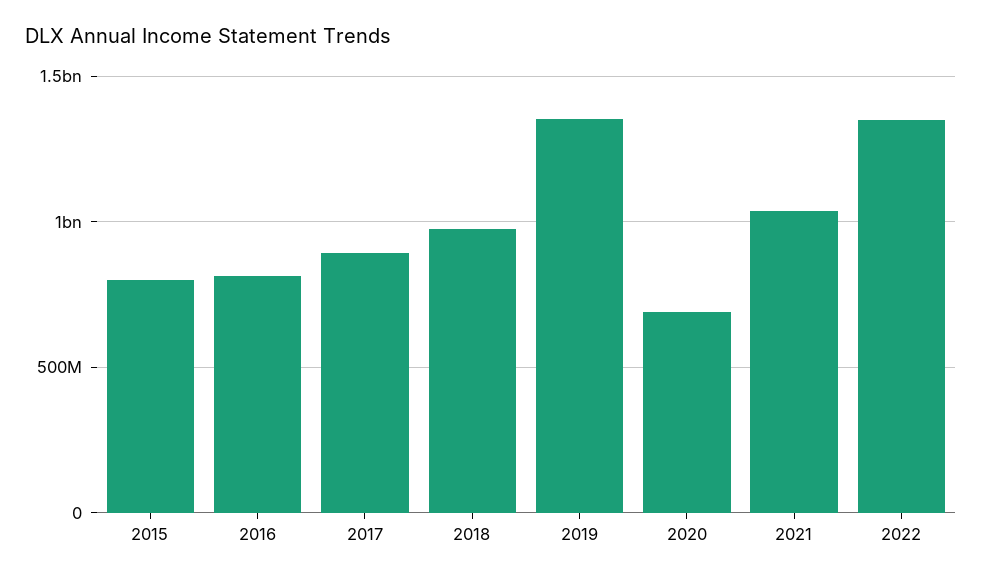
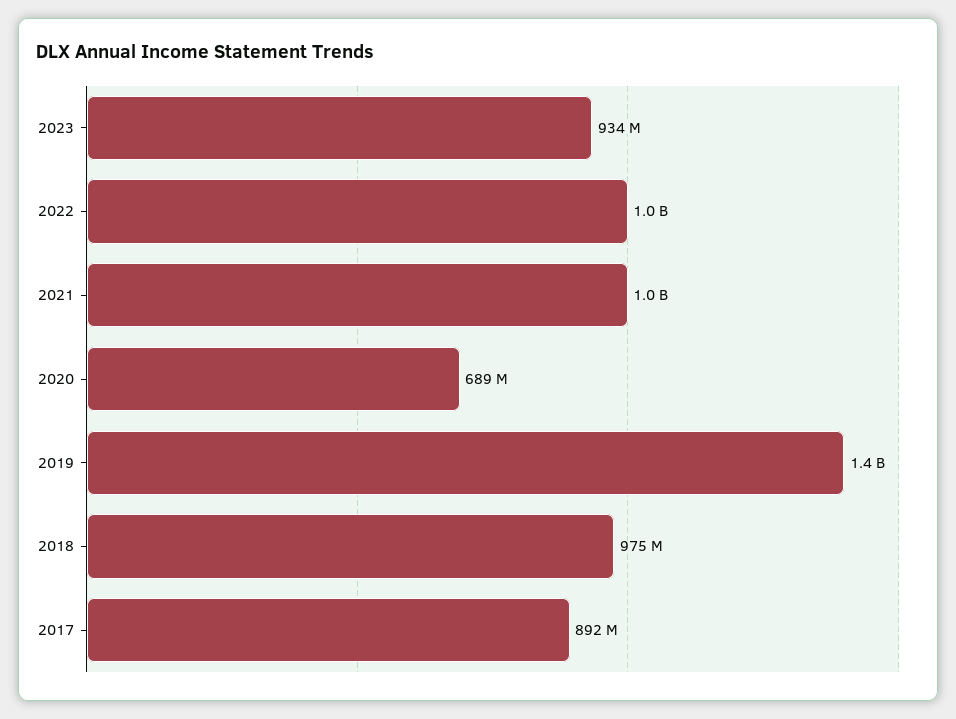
2015: 800000000 -> none
2016: 800000000 -> none
2022: 1350000000 -> 1000000000
2023: none -> 934000000

